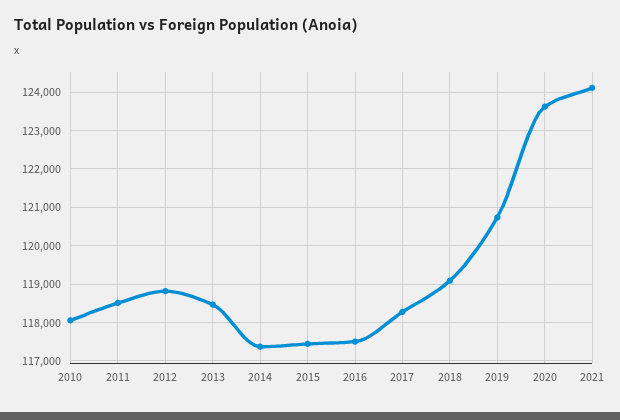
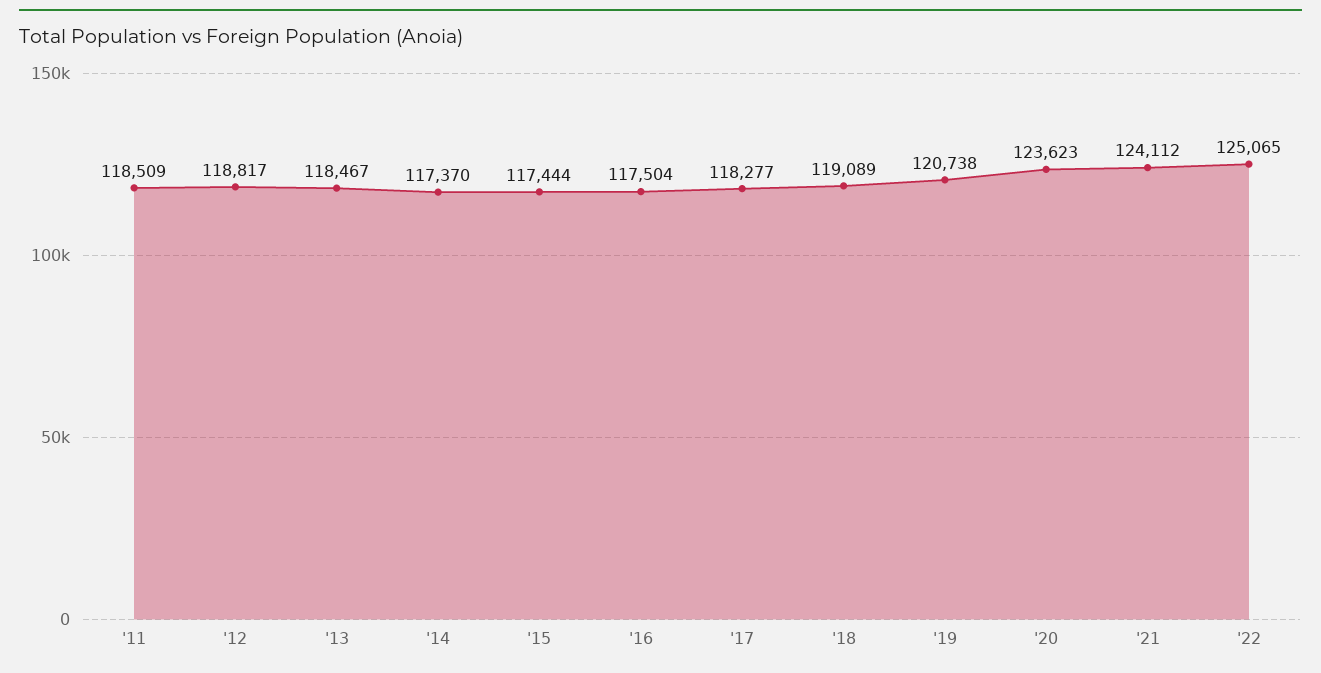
2010: 118000 -> none
'22: none -> 125065

